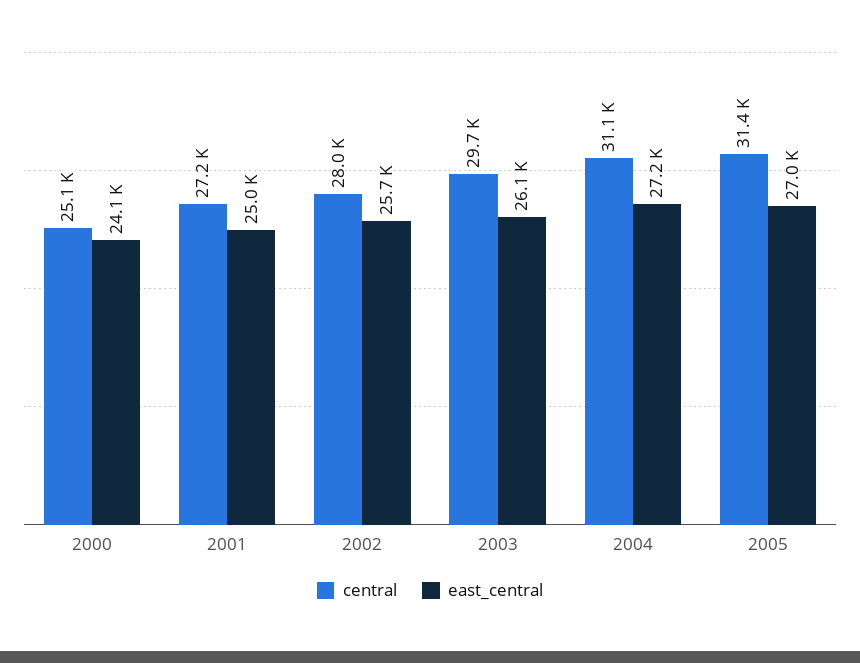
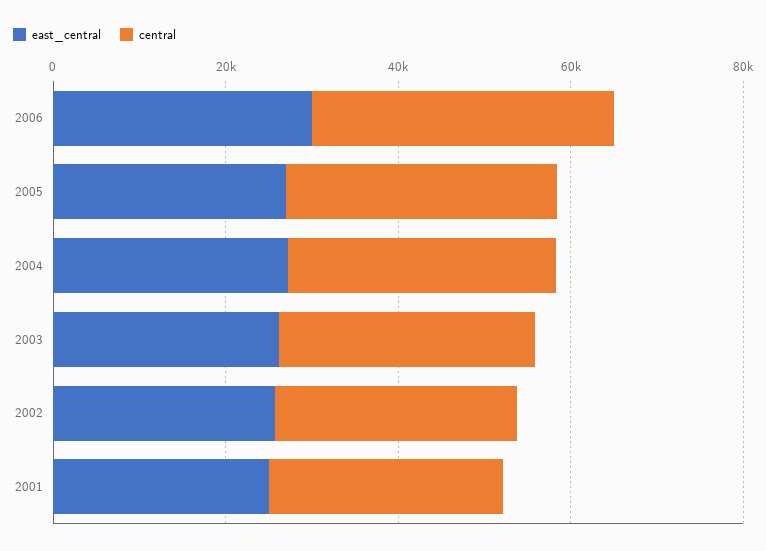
central, 2000: 25100 -> none
east_central, 2000: 24100 -> none
east_central, 2006: none -> 30000
central, 2006: none -> 35000

